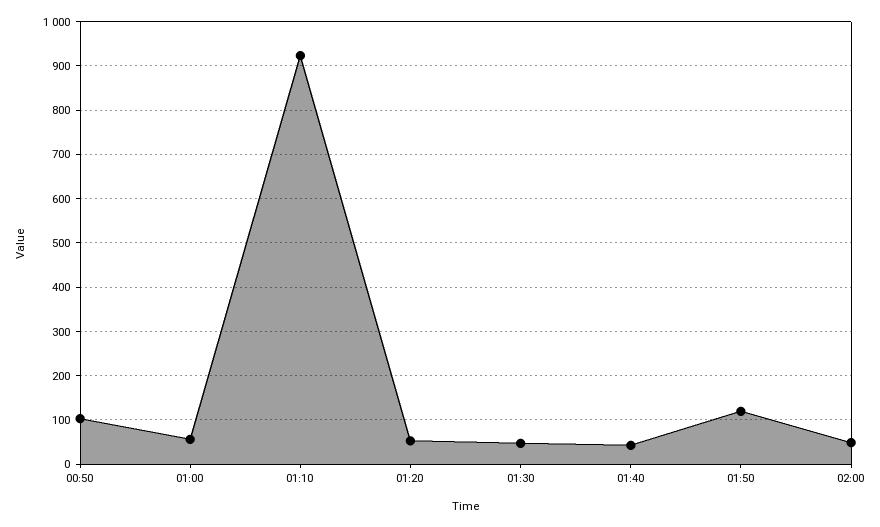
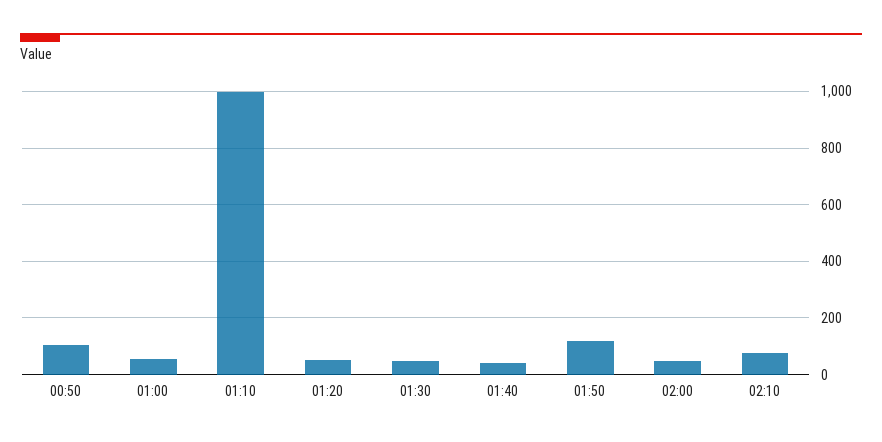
01:10: 920 -> 1000
02:10: none -> 75

